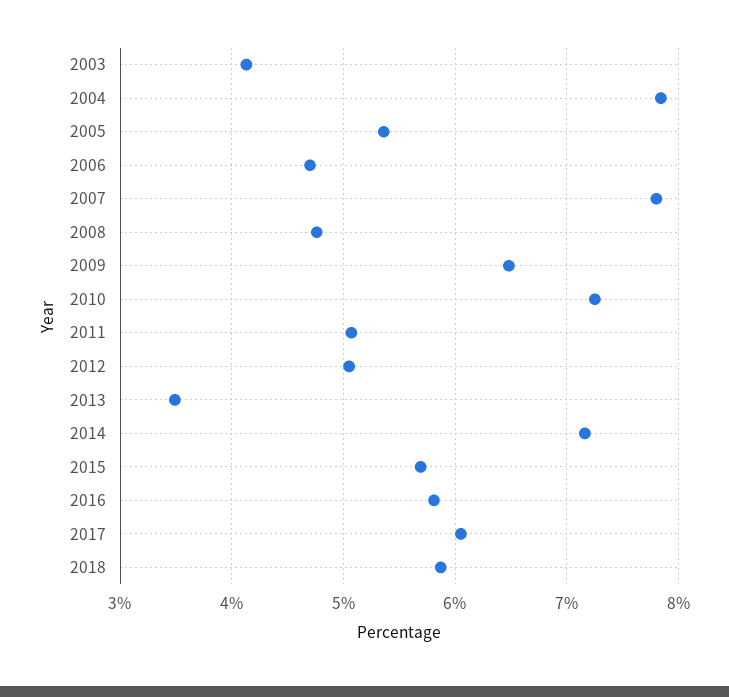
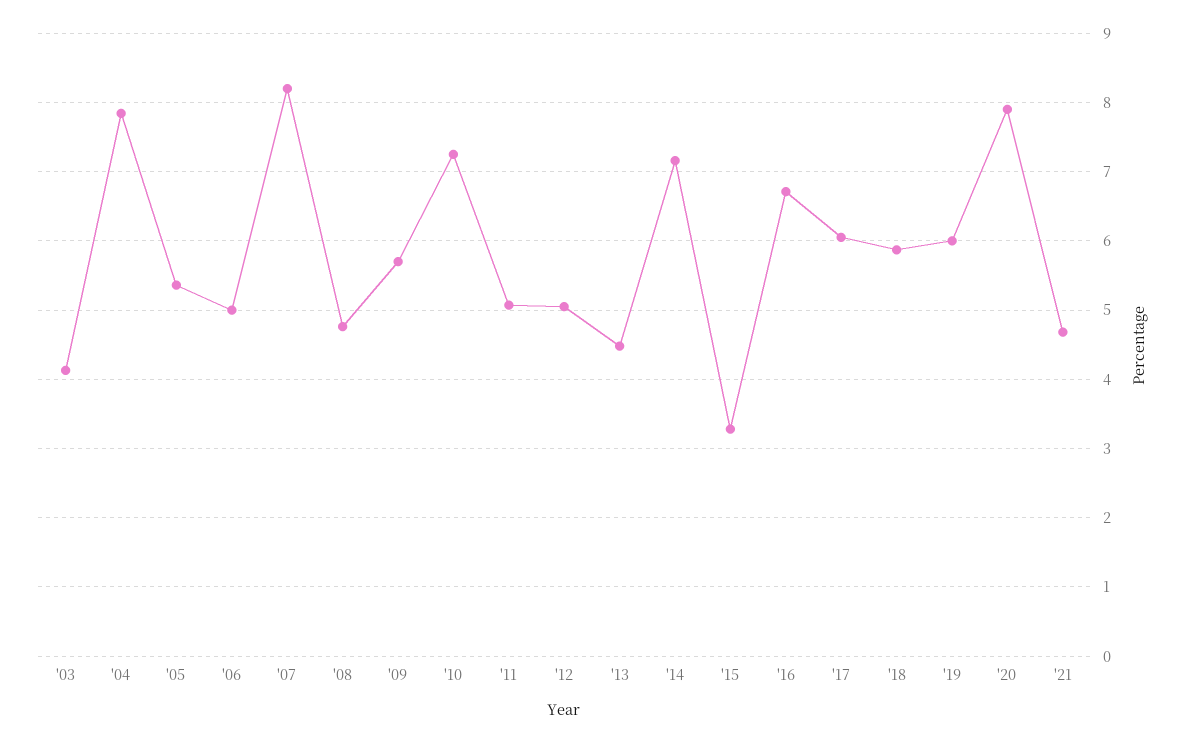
2006: 4.7 -> 5
2007: 7.8 -> 8.2
2009: 6.5 -> 5.7
2013: 3.5 -> 4.5
2015: 5.7 -> 3.3
2016: 5.8 -> 6.7
'19: none -> 6
'20: none -> 7.9
'21: none -> 4.7

